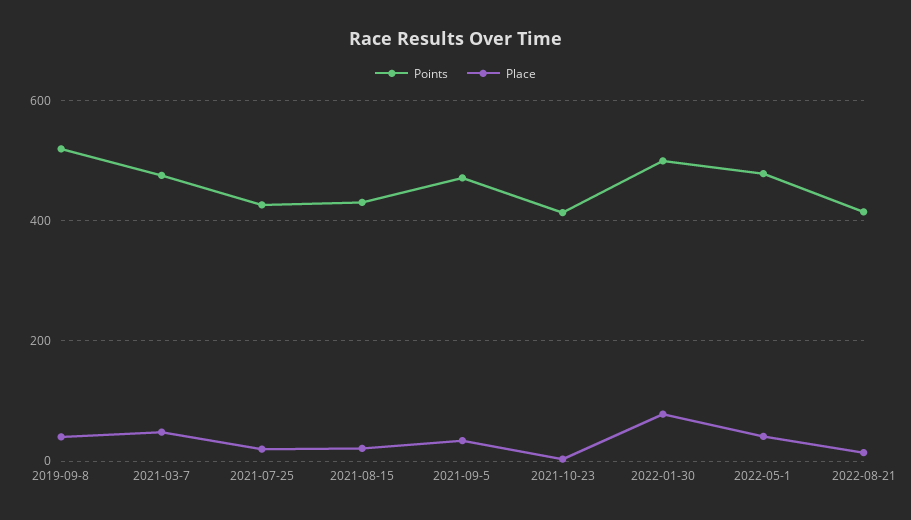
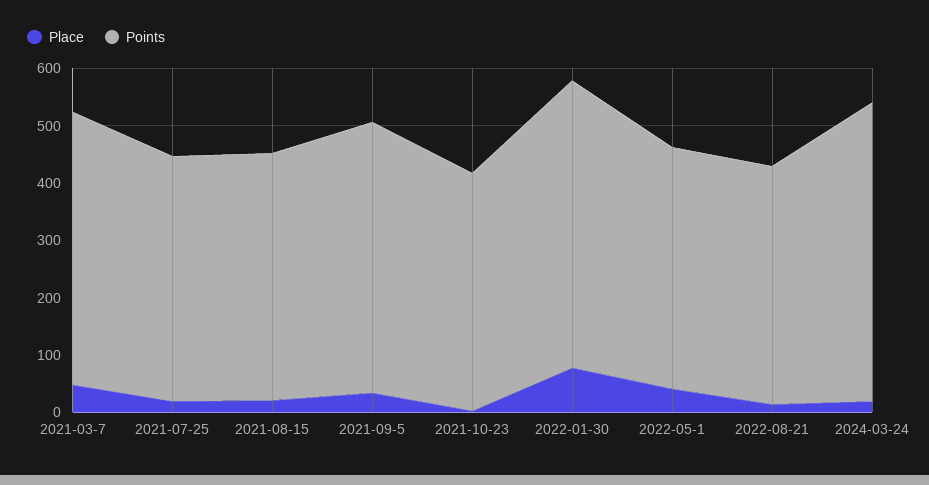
Points, 2019-09-8: 520 -> none
Place, 2019-09-8: 40 -> none
Points, 2022-05-1: 480 -> 420
Place, 2024-03-24: none -> 20
Points, 2024-03-24: none -> 520

